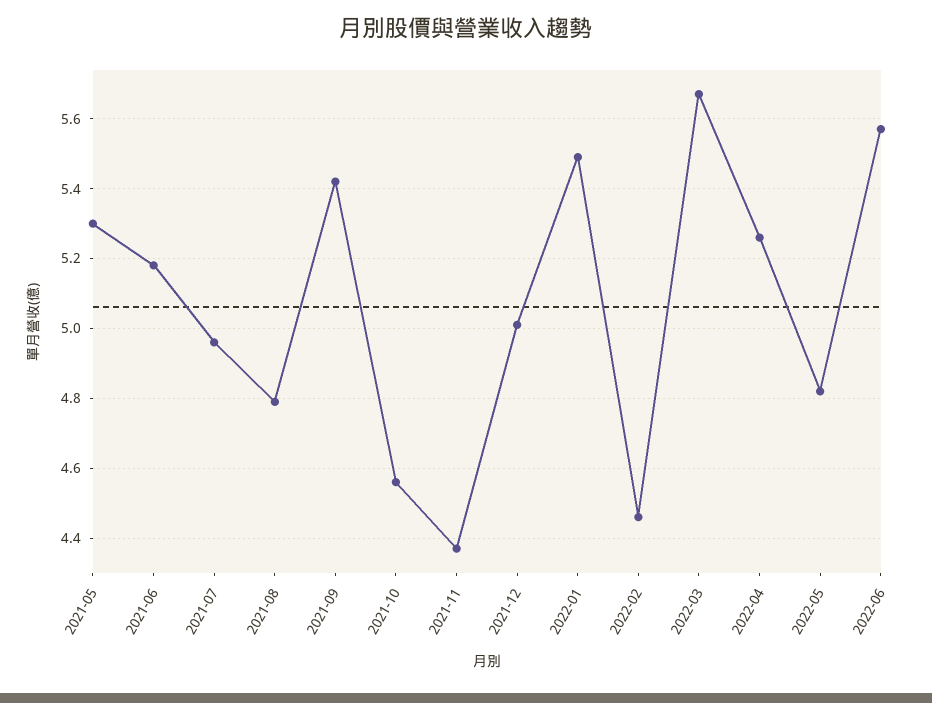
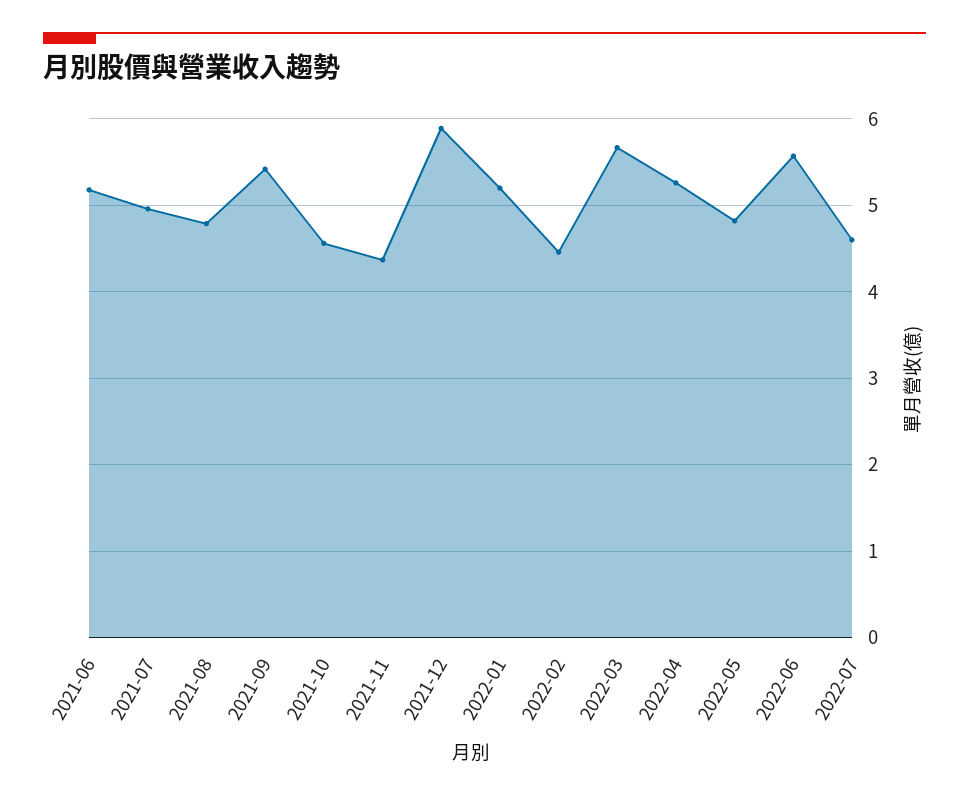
2021-05: 5.3 -> none
2021-12: 5 -> 5.9
2022-01: 5.5 -> 5.2
2022-07: none -> 4.6

